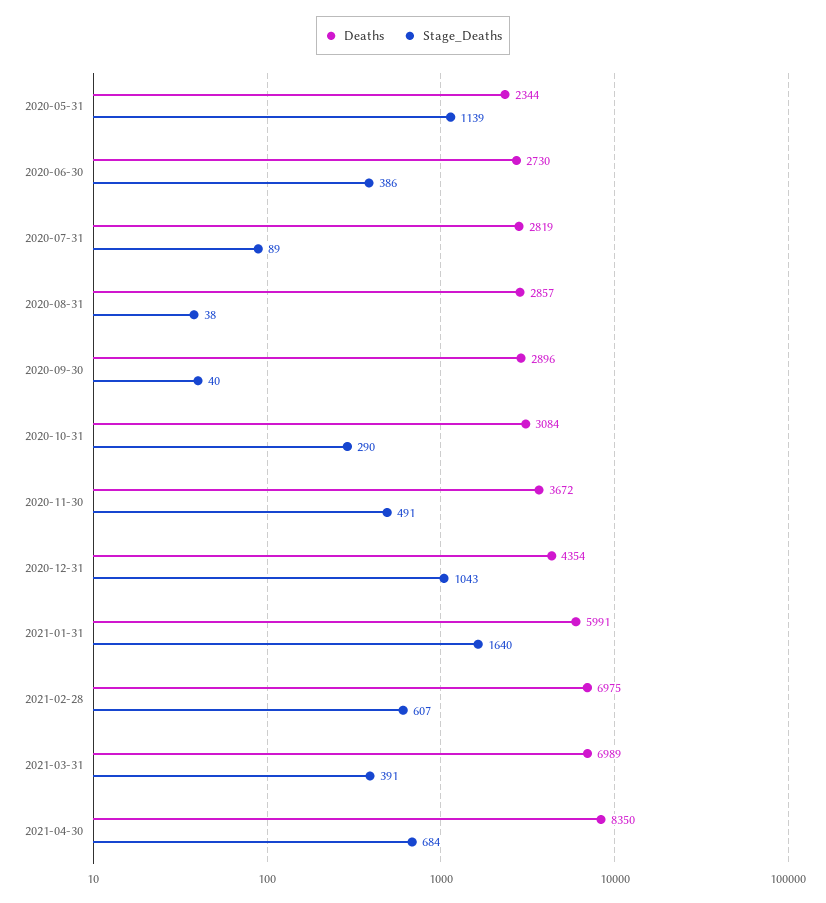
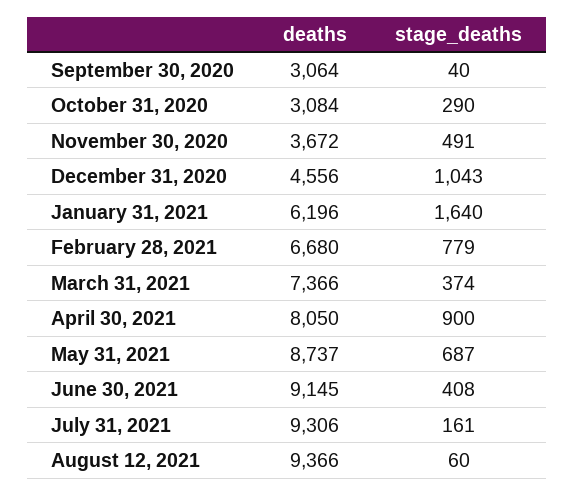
Deaths, 2020-05-31: 2344 -> none
Stage_Deaths, 2020-05-31: 1139 -> none
Deaths, 2020-06-30: 2730 -> none
Stage_Deaths, 2020-06-30: 386 -> none
Deaths, 2020-07-31: 2819 -> none
Stage_Deaths, 2020-07-31: 89 -> none
Deaths, 2020-08-31: 2857 -> none
Stage_Deaths, 2020-08-31: 38 -> none
Deaths, 2020-09-30: 2896 -> 3064
Deaths, 2020-12-31: 4354 -> 4556
Deaths, 2021-01-31: 5991 -> 6196
Deaths, 2021-02-28: 6975 -> 6680
Stage_Deaths, 2021-02-28: 607 -> 779
Deaths, 2021-03-31: 6989 -> 7366
Stage_Deaths, 2021-03-31: 391 -> 374
Deaths, 2021-04-30: 8350 -> 8050
Stage_Deaths, 2021-04-30: 684 -> 900
Deaths, May 31, 2021: none -> 8737
Stage_Deaths, May 31, 2021: none -> 687
Deaths, June 30, 2021: none -> 9145
Stage_Deaths, June 30, 2021: none -> 408
Deaths, July 31, 2021: none -> 9306
Stage_Deaths, July 31, 2021: none -> 161
Deaths, August 12, 2021: none -> 9366
Stage_Deaths, August 12, 2021: none -> 60

